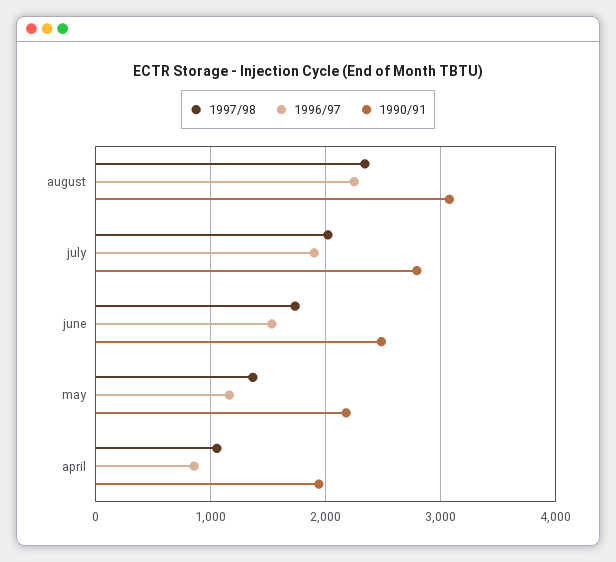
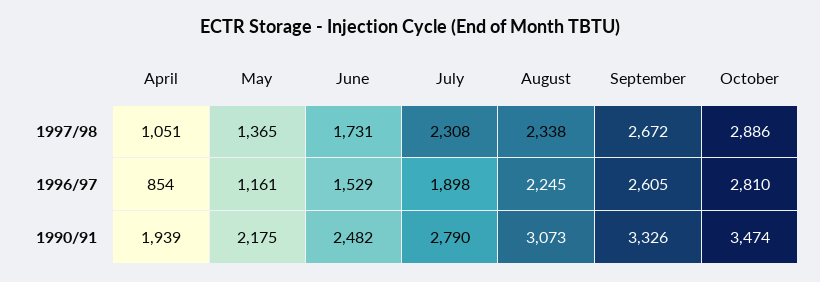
1997/98, july: 2000 -> 2308
1997/98, September: none -> 2672
1997/98, October: none -> 2886
1996/97, September: none -> 2605
1996/97, October: none -> 2810
1990/91, September: none -> 3326
1990/91, October: none -> 3474

